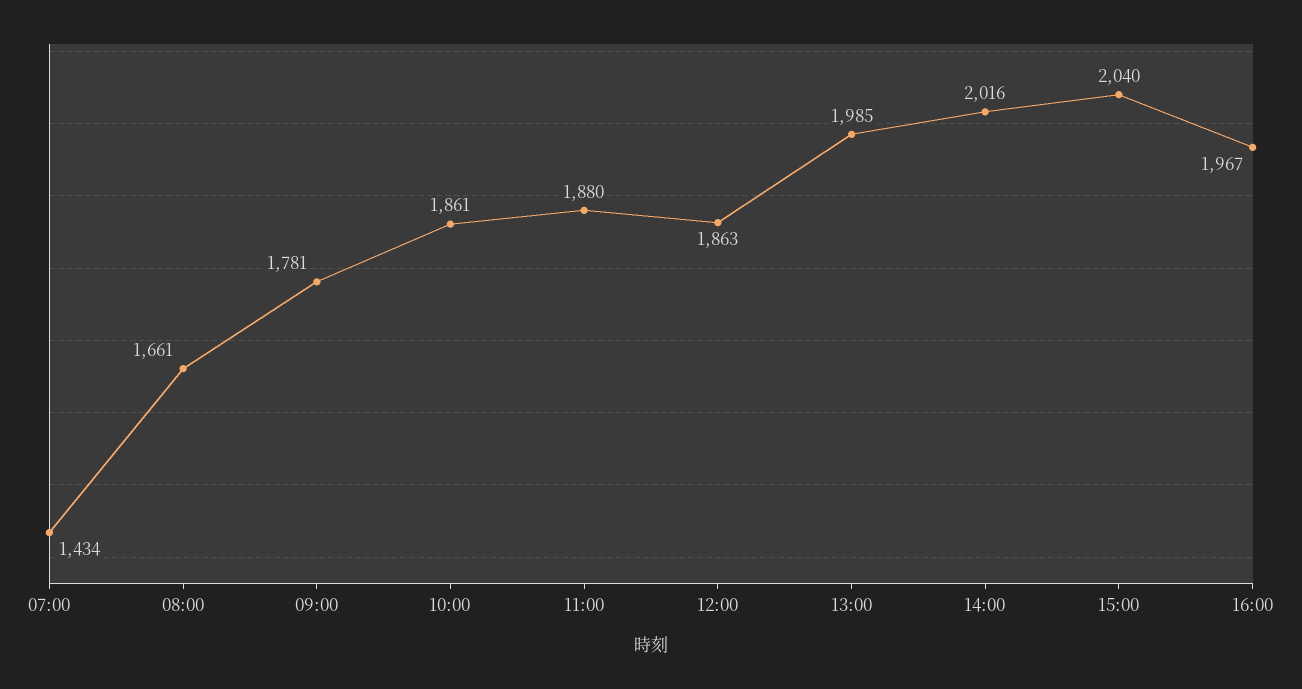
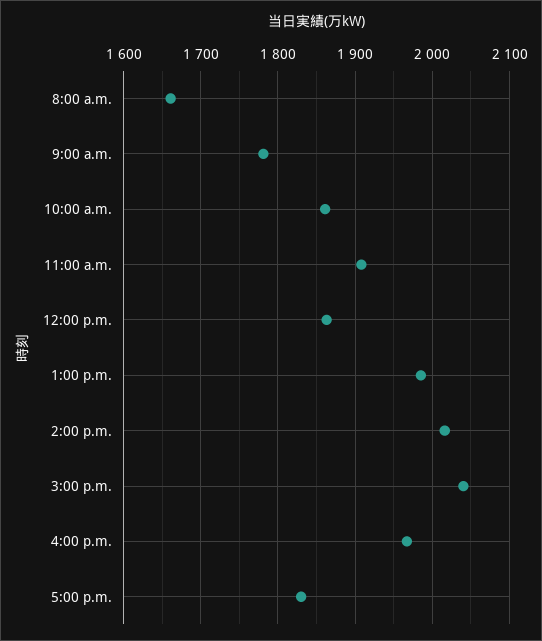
07:00: 1434 -> none
11:00: 1880 -> 1910
5:00 p.m.: none -> 1830

